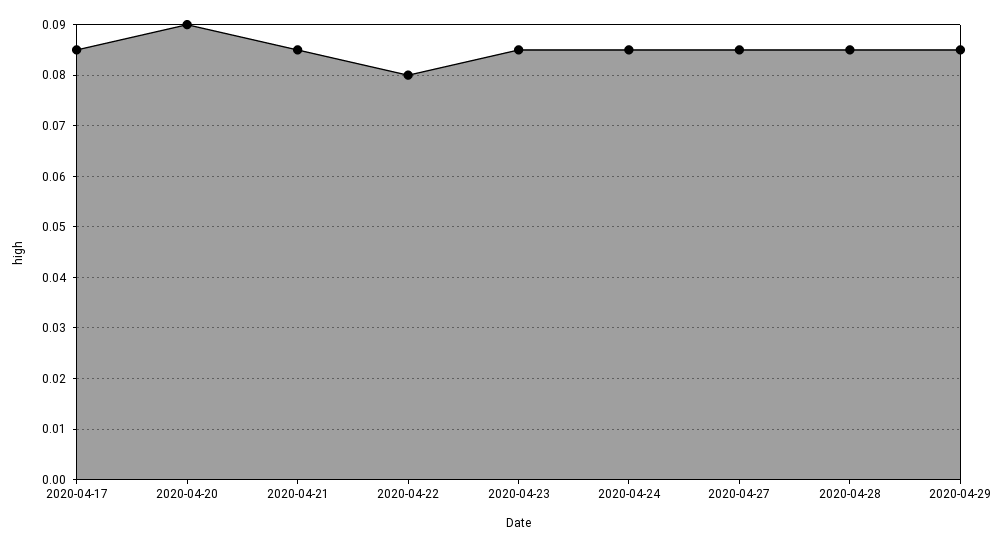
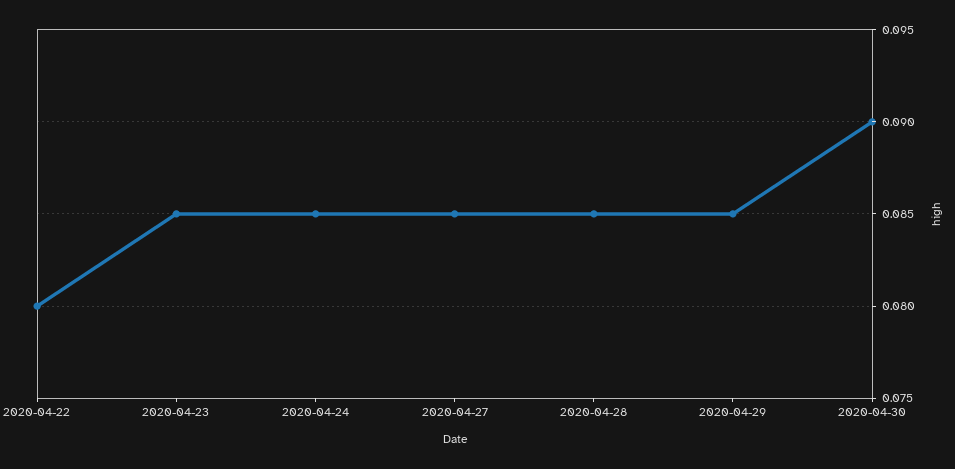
2020-04-17: 0.085 -> none
2020-04-20: 0.09 -> none
2020-04-21: 0.085 -> none
2020-04-30: none -> 0.09

